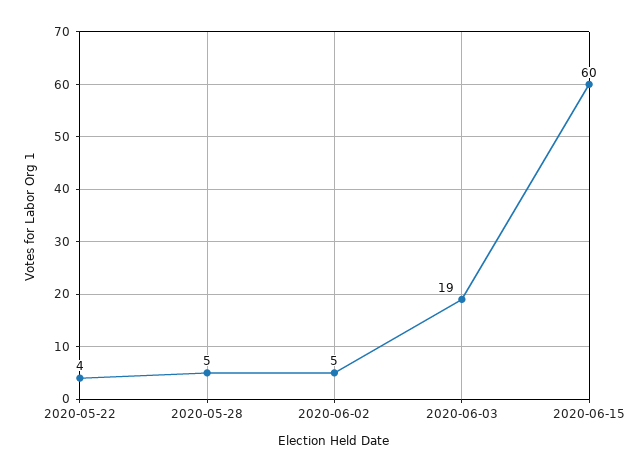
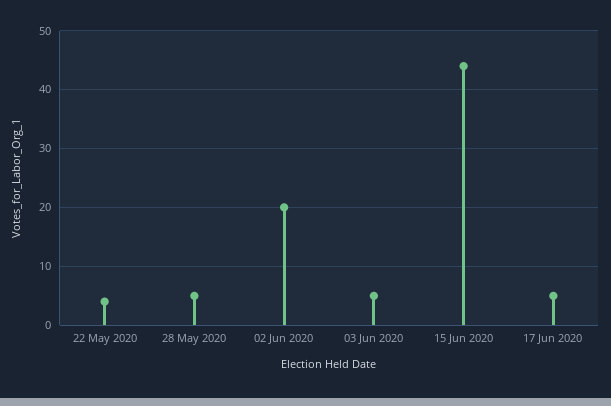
2020-06-02: 5 -> 20
2020-06-03: 19 -> 5
2020-06-15: 60 -> 45
17 Jun 2020: none -> 5

